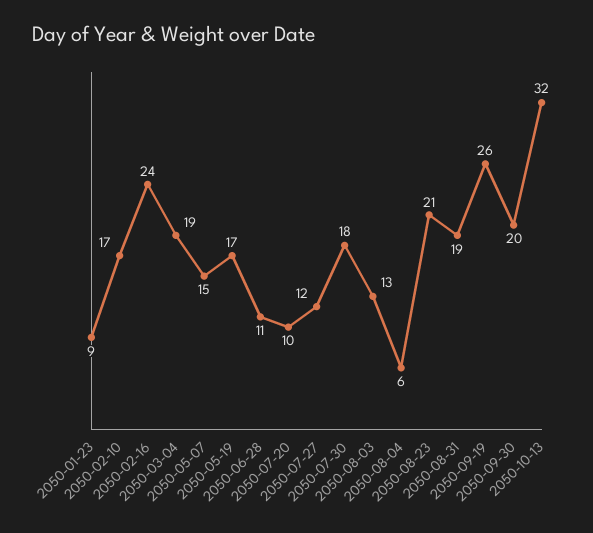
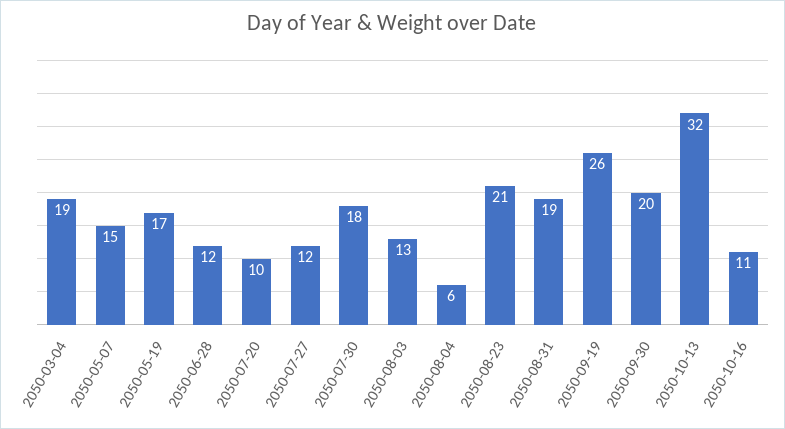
2050-01-23: 9 -> none
2050-02-10: 17 -> none
2050-02-16: 24 -> none
2050-06-28: 11 -> 12
2050-10-16: none -> 11

